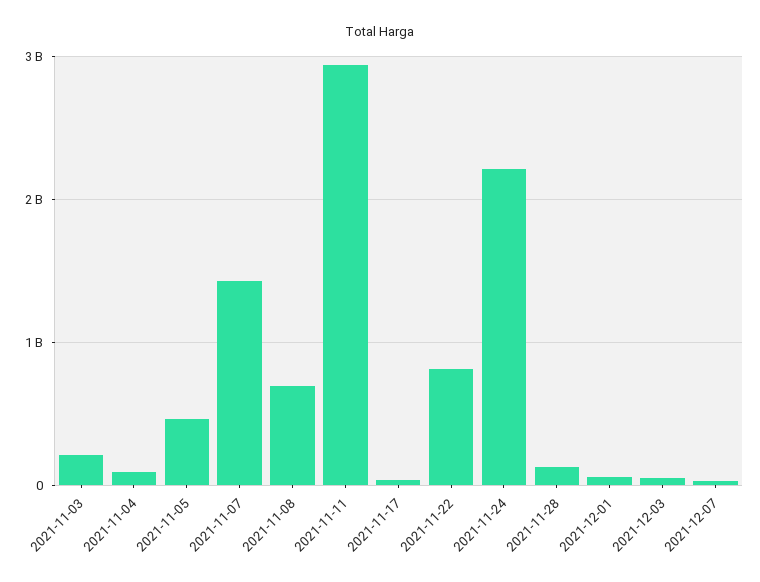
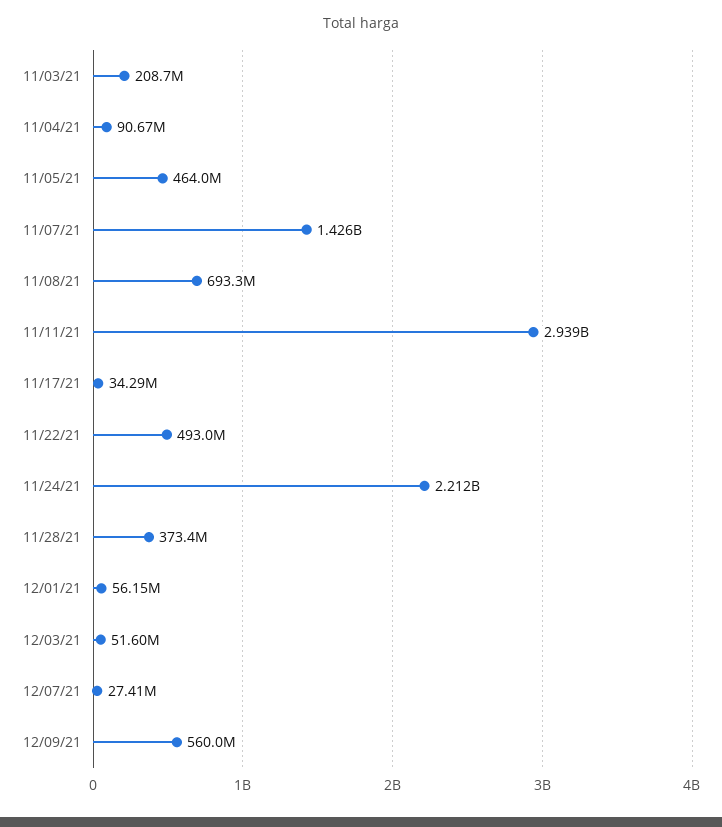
2021-11-22: 800000000 -> 493000000
2021-11-28: 100000000 -> 373400000
12/09/21: none -> 560000000

